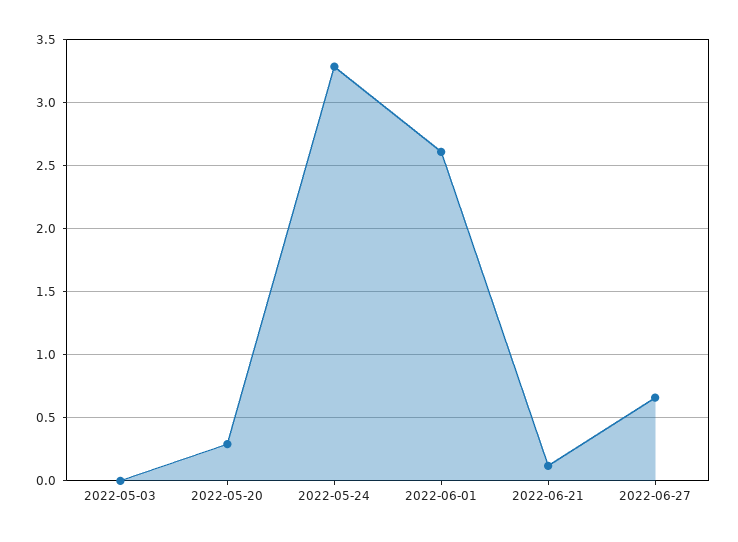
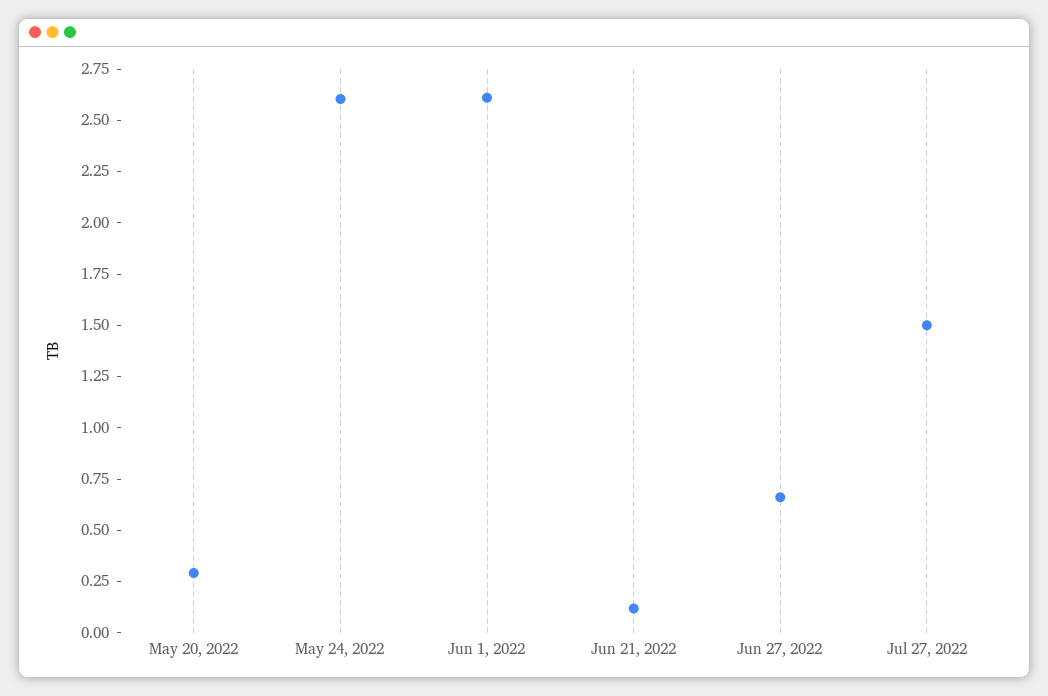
2022-05-03: 0 -> none
2022-05-24: 3.3 -> 2.6
Jul 27, 2022: none -> 1.5

